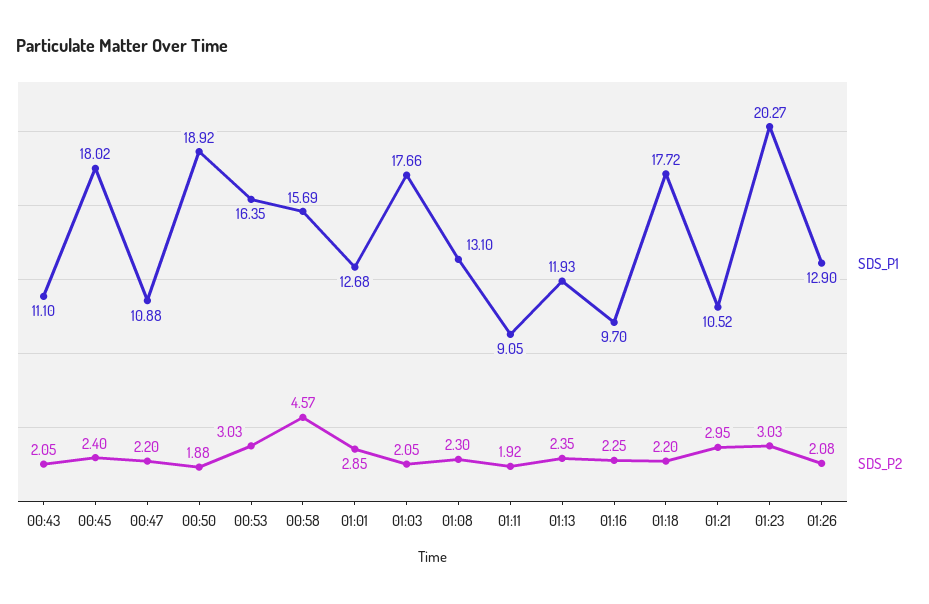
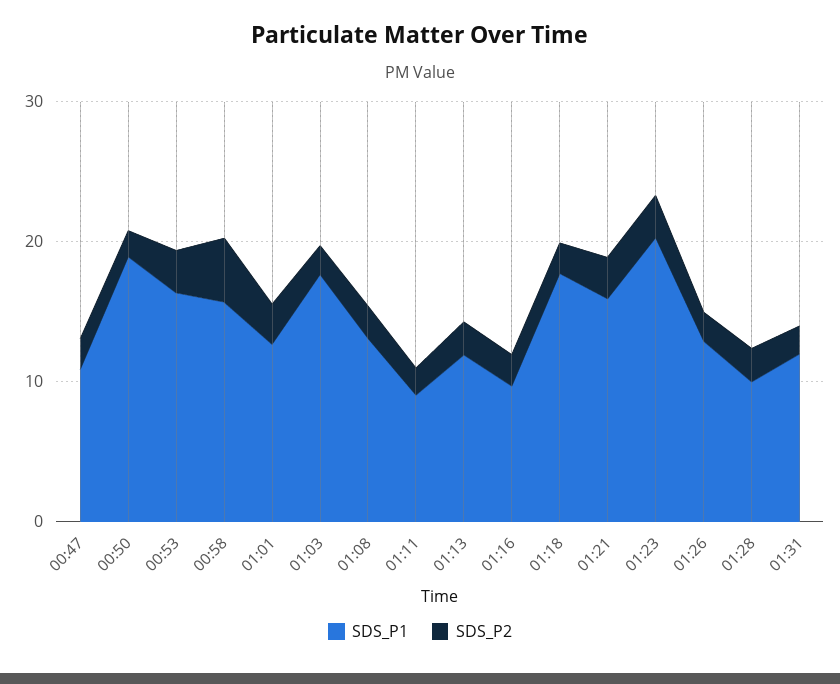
SDS_P1, 00:43: 11.1 -> none
SDS_P2, 00:43: 2.05 -> none
SDS_P1, 00:45: 18.02 -> none
SDS_P2, 00:45: 2.4 -> none
SDS_P1, 01:21: 10.52 -> 16
SDS_P1, 01:28: none -> 10
SDS_P2, 01:28: none -> 2
SDS_P1, 01:31: none -> 12
SDS_P2, 01:31: none -> 2

